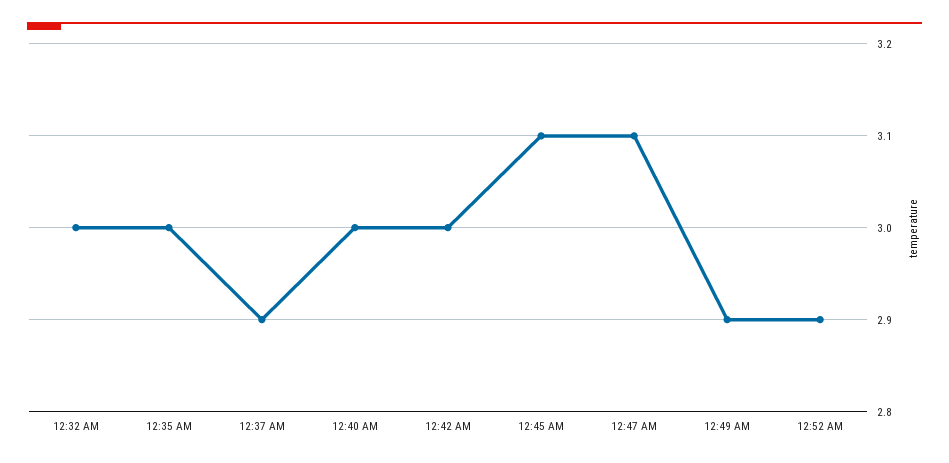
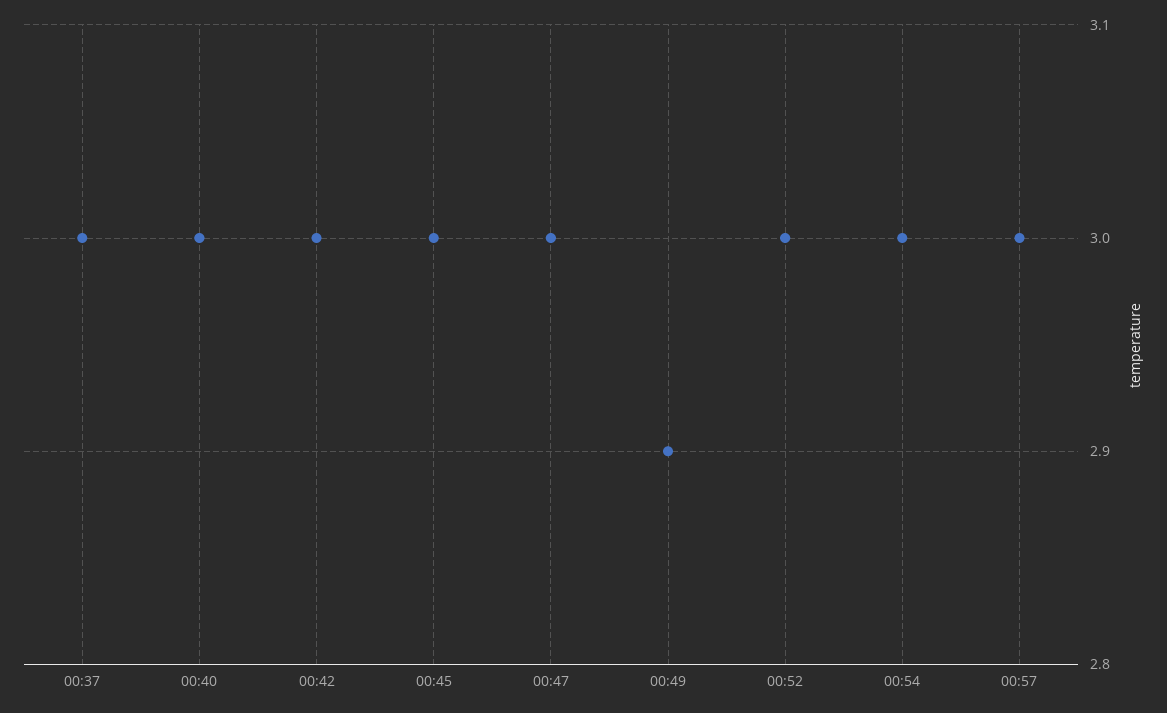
12:32 AM: 3 -> none
12:35 AM: 3 -> none
12:37 AM: 2.9 -> 3
12:45 AM: 3.1 -> 3
12:47 AM: 3.1 -> 3
12:52 AM: 2.9 -> 3
00:54: none -> 3
00:57: none -> 3

